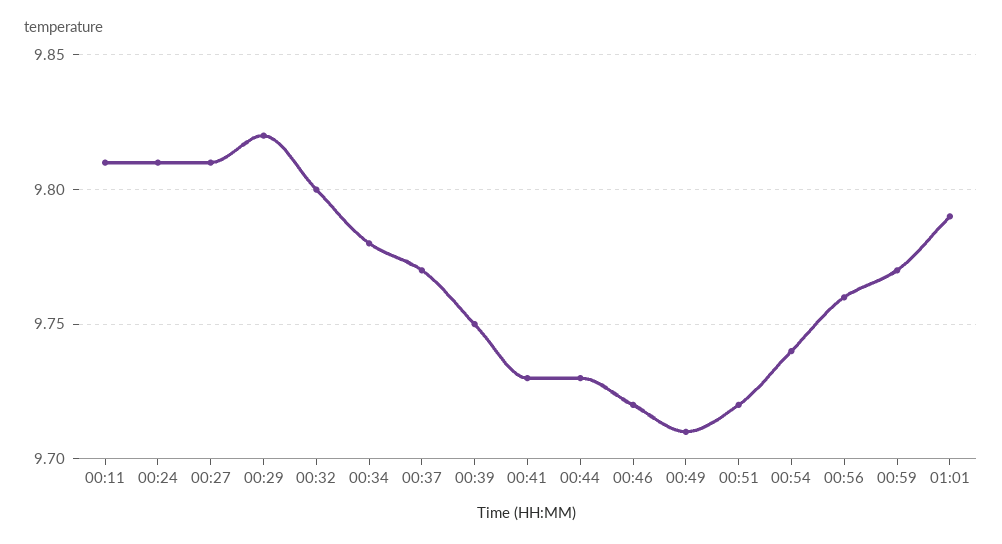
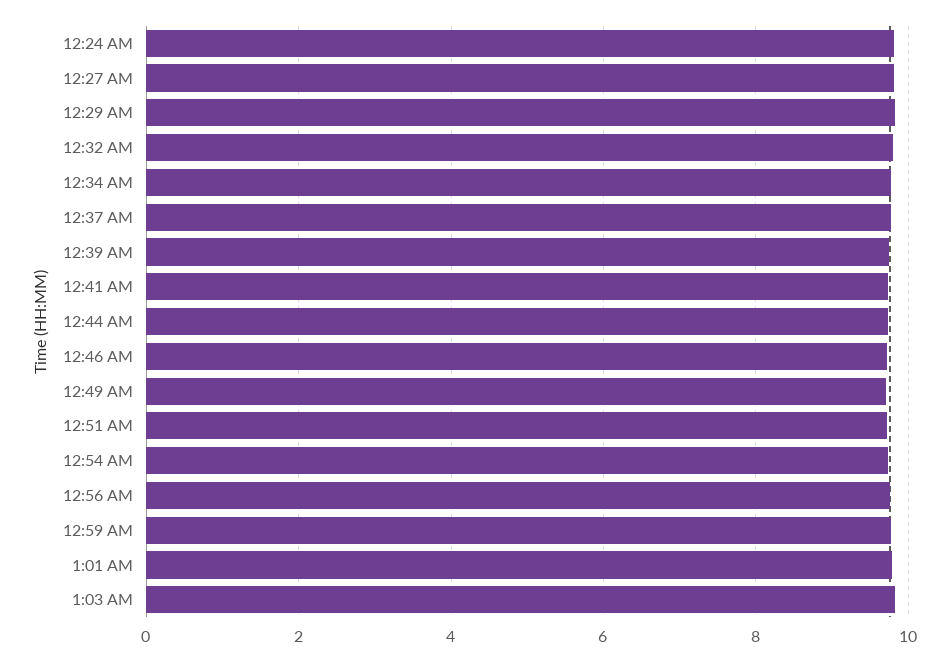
00:11: 9.81 -> none
1:03 AM: none -> 9.8

